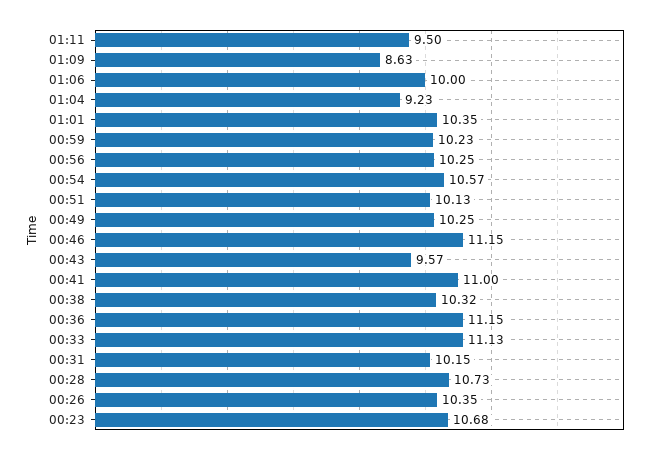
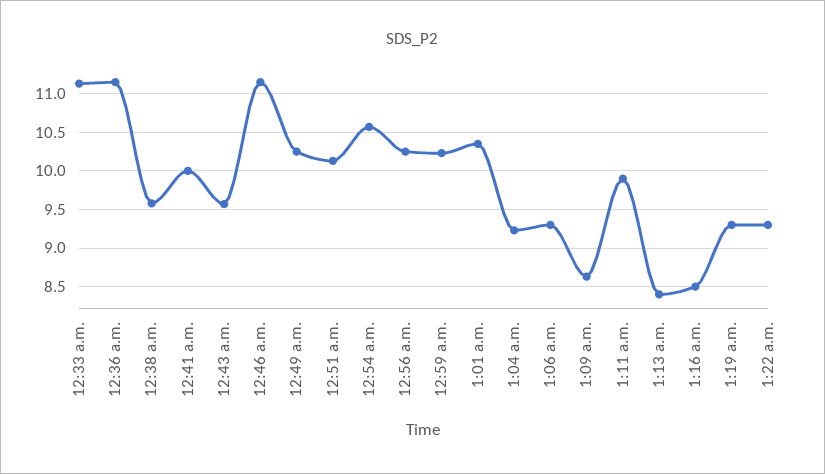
01:11: 9.5 -> 9.9
01:06: 10 -> 9.3
00:41: 11 -> 10
00:38: 10.32 -> 9.6
00:31: 10.15 -> none
00:28: 10.73 -> none
00:26: 10.35 -> none
00:23: 10.68 -> none
1:13 a.m.: none -> 8.4
1:16 a.m.: none -> 8.5
1:19 a.m.: none -> 9.3
1:22 a.m.: none -> 9.3

